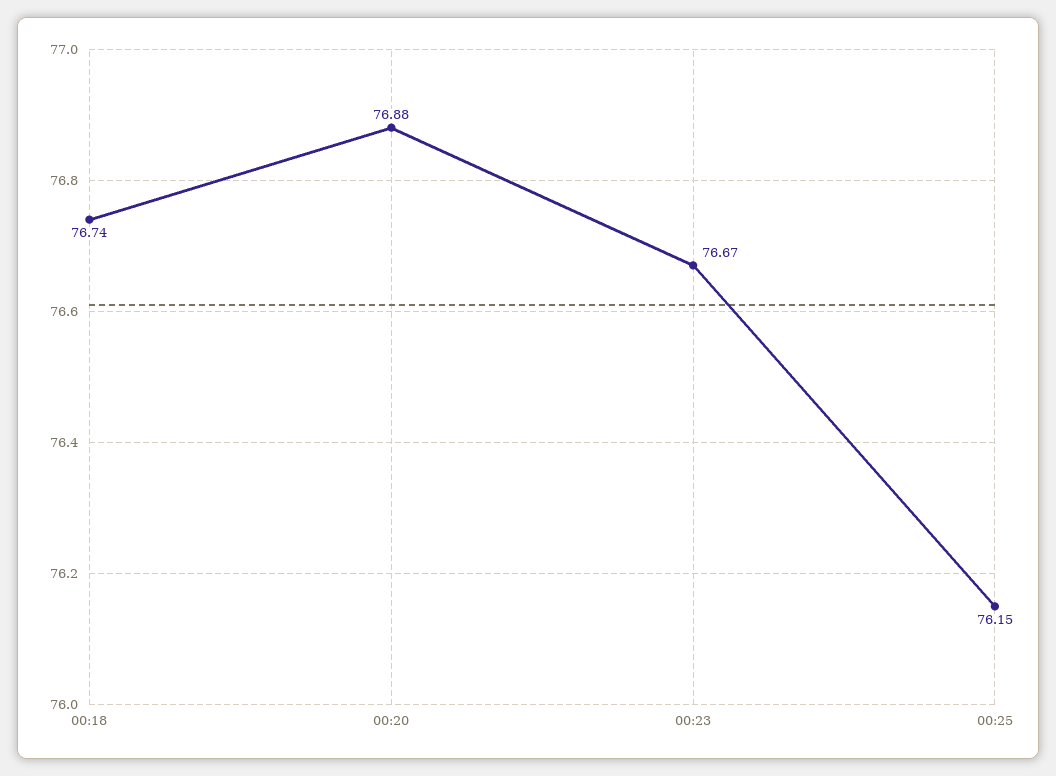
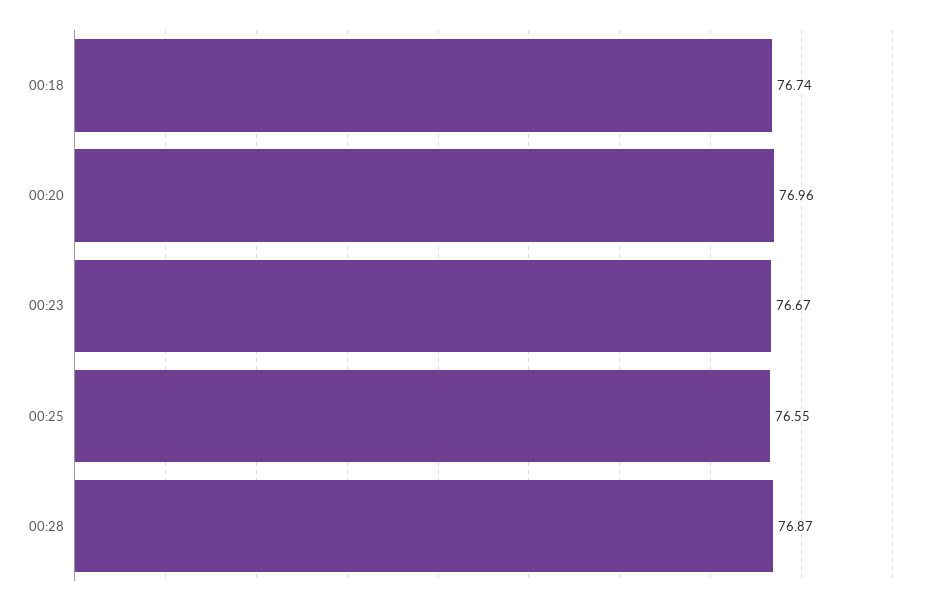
00:20: 76.88 -> 76.96
00:25: 76.15 -> 76.55
00:28: none -> 76.87

